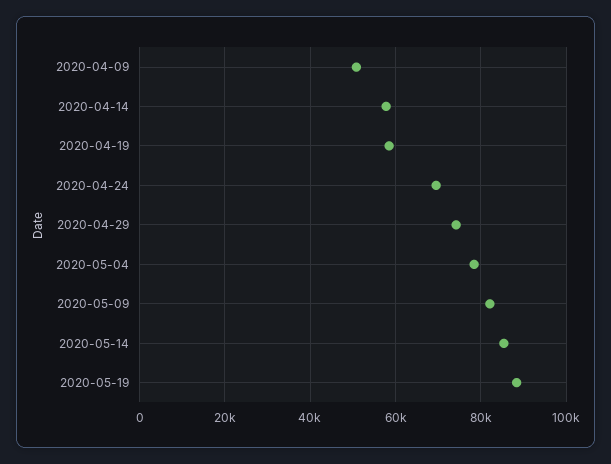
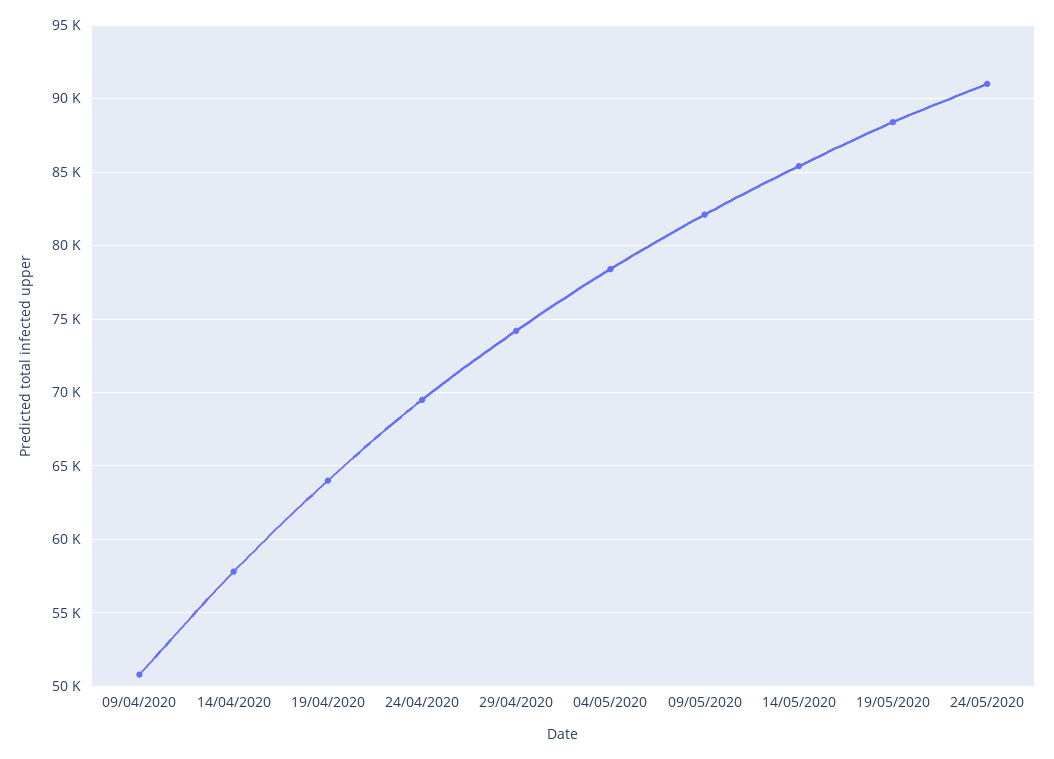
2020-04-19: 58000 -> 64000
24/05/2020: none -> 91000

